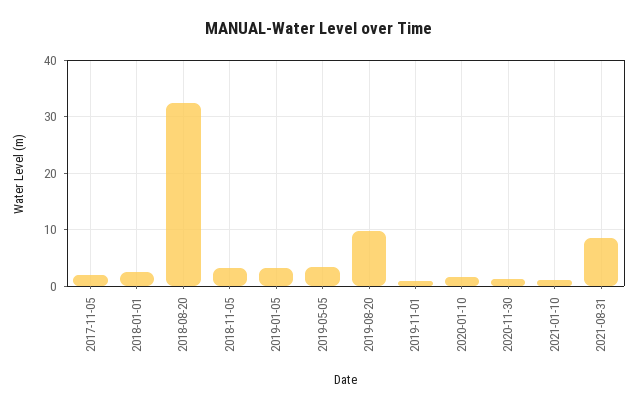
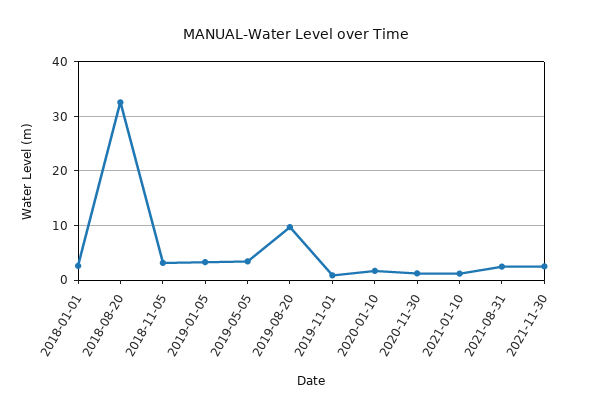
2017-11-05: 2 -> none
2021-08-31: 8 -> 2
2021-11-30: none -> 2

